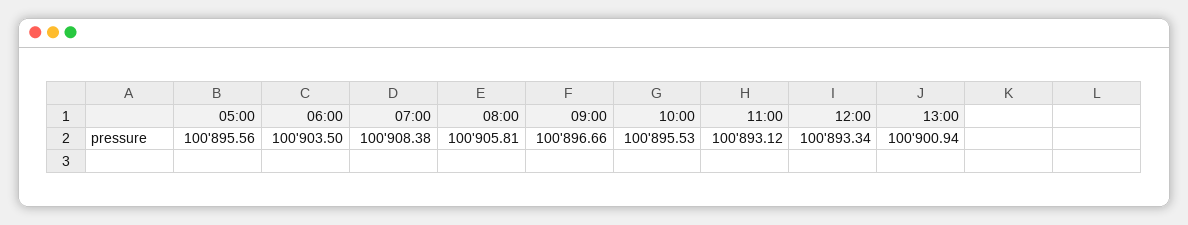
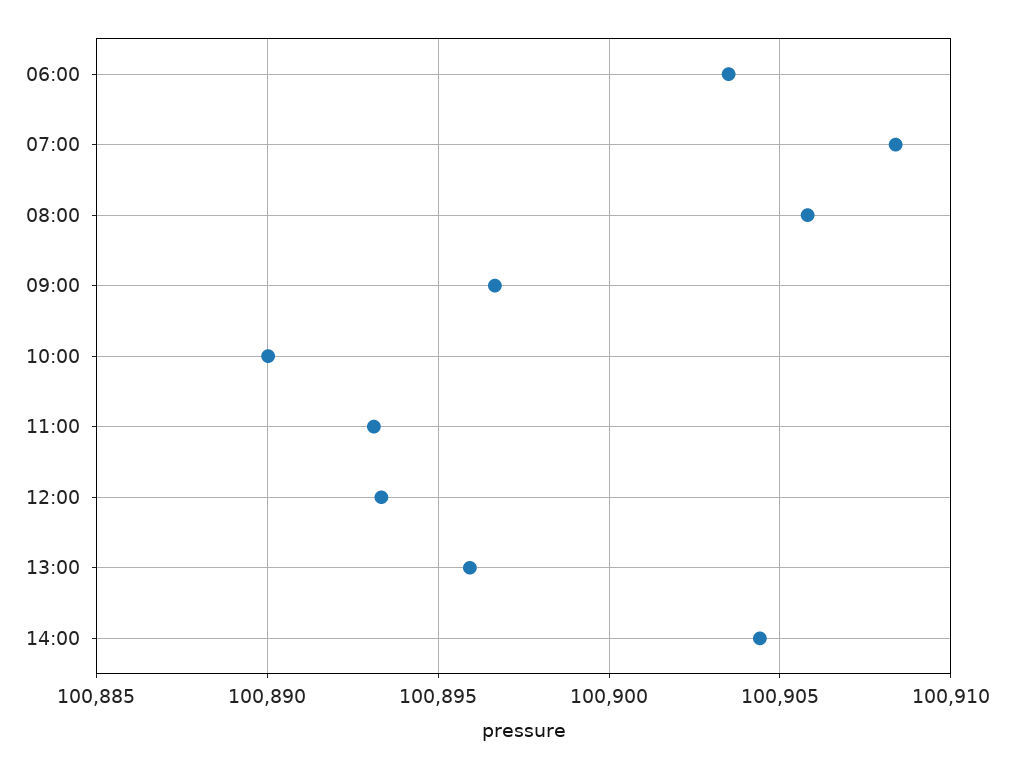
05:00: 100895.56 -> none
10:00: 100895.53 -> 100890
13:00: 100900.94 -> 100896
14:00: none -> 100904.5

